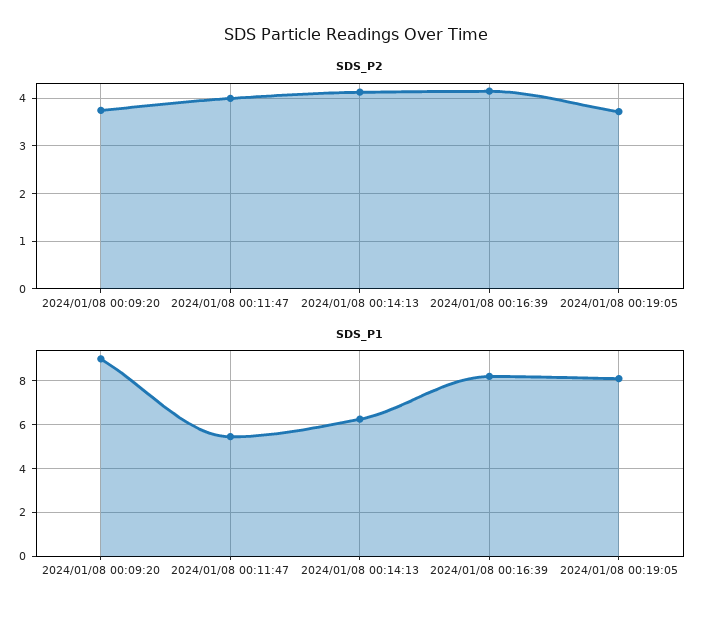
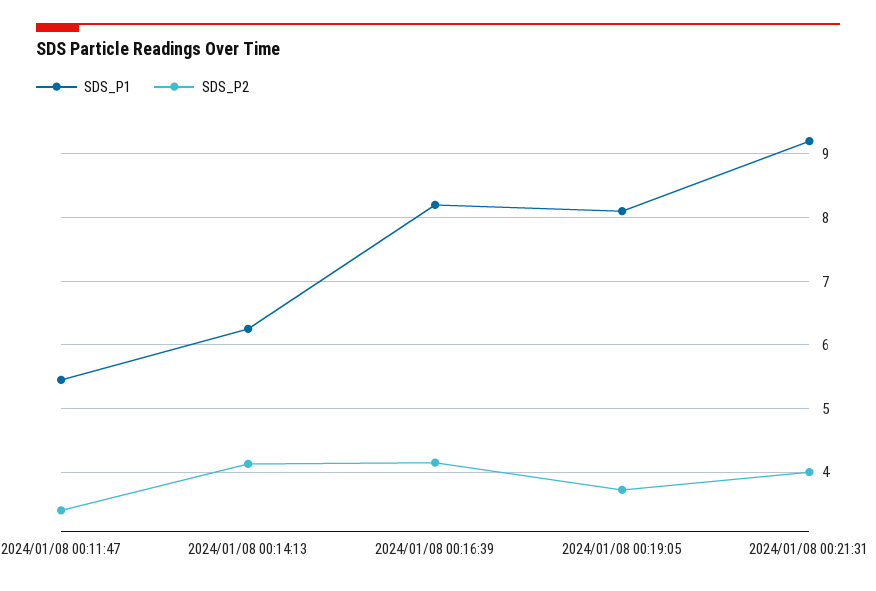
SDS_P2, 2024/01/08 00:09:20: 3.8 -> none
SDS_P2, 2024/01/08 00:11:47: 4 -> 3.4
SDS_P1, 2024/01/08 00:09:20: 9 -> none
SDS_P1, 2024/01/08 00:21:31: none -> 9.2
SDS_P2, 2024/01/08 00:21:31: none -> 4

